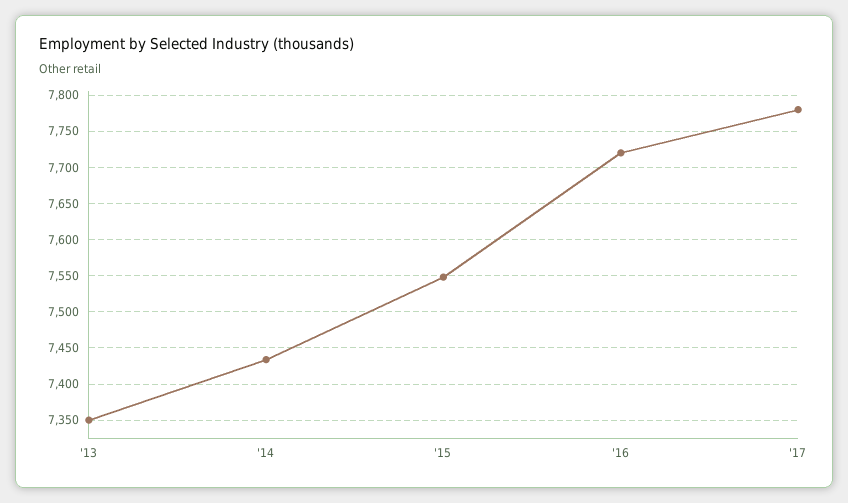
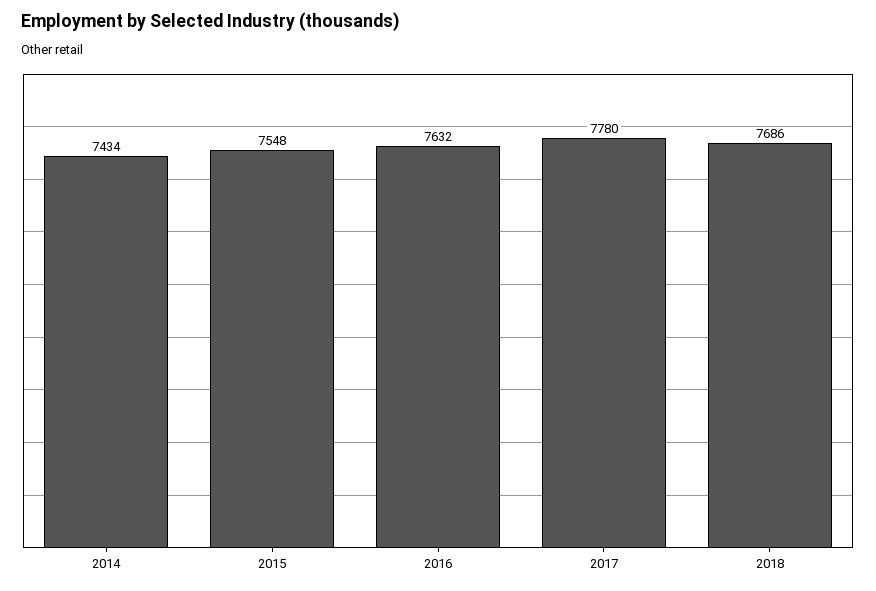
'13: 7350 -> none
'16: 7720 -> 7632
2018: none -> 7686

